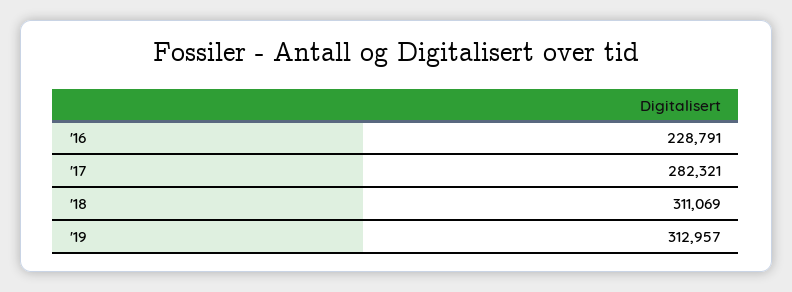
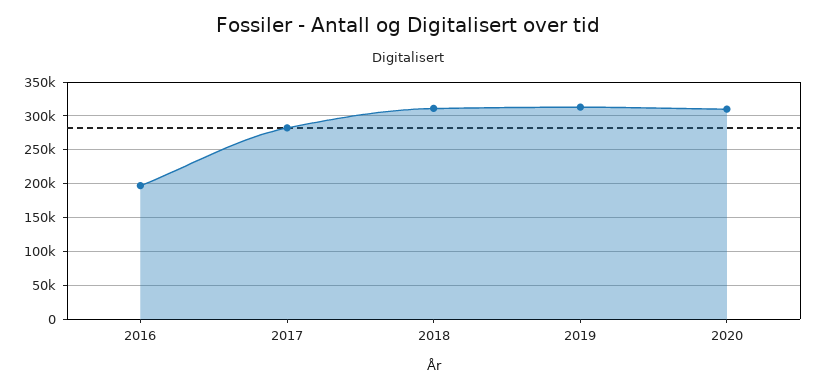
'16: 228791 -> 200000
2020: none -> 310000

